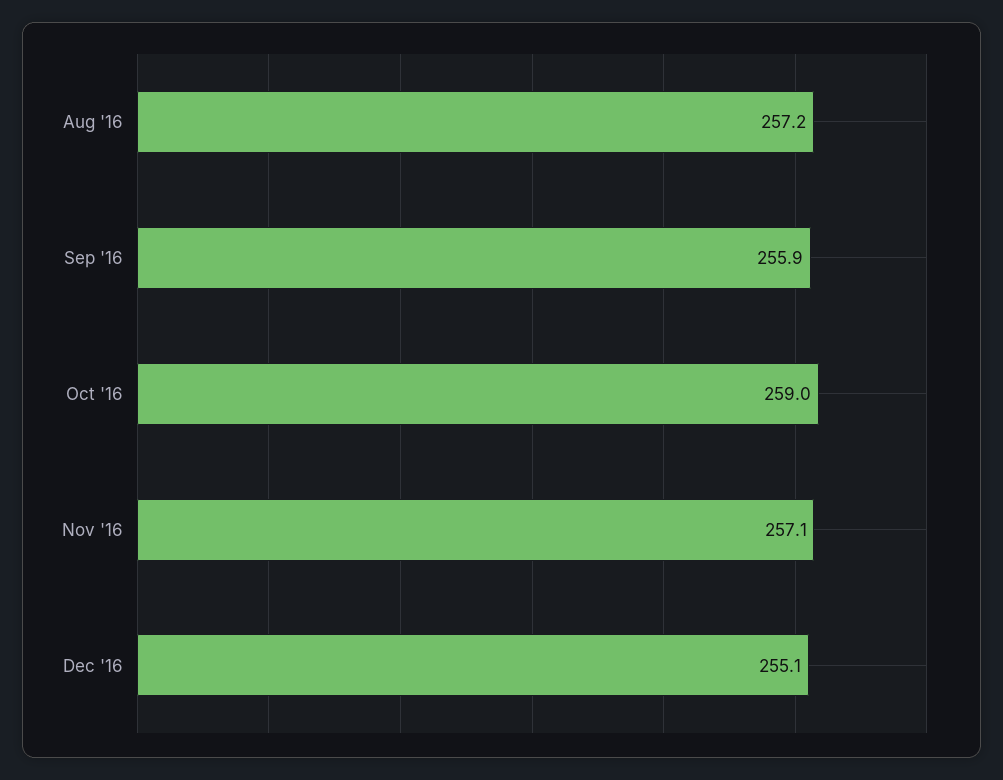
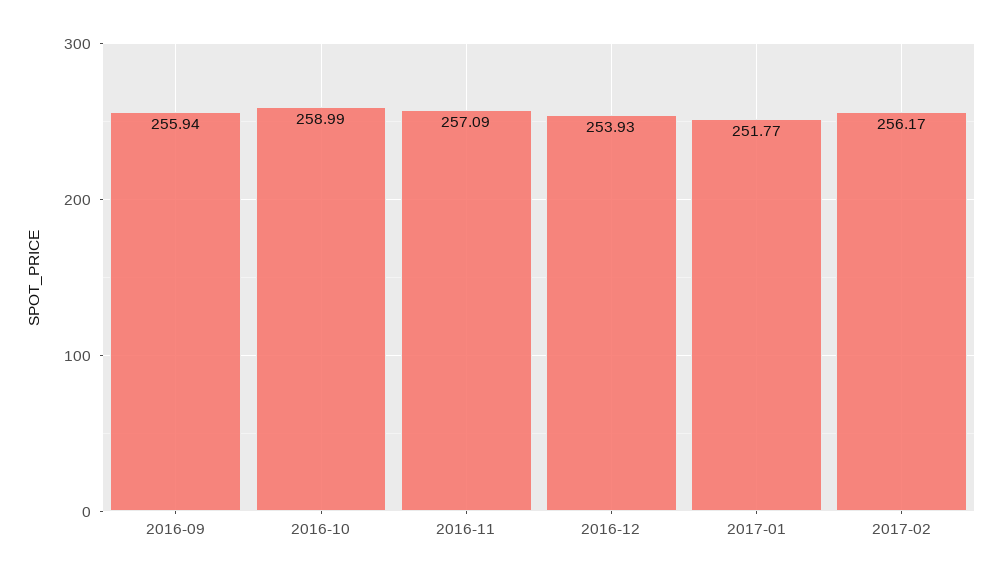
Aug '16: 257.2 -> none
Dec '16: 255.1 -> 253.93
2017-01: none -> 251.77
2017-02: none -> 256.17

